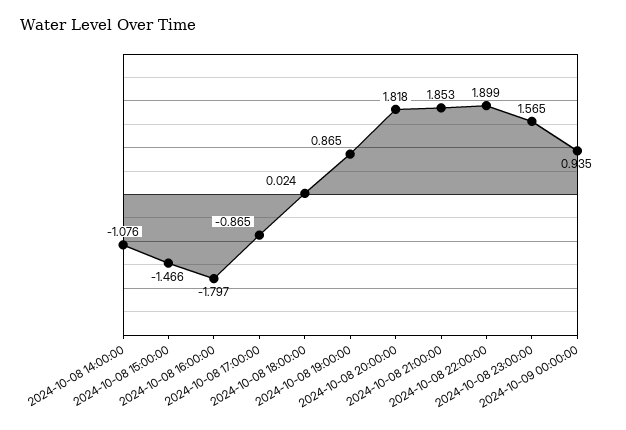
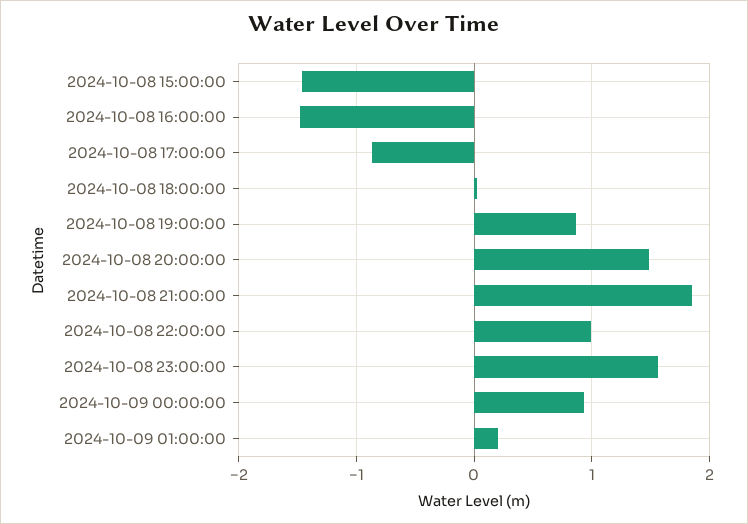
2024-10-08 14:00:00: -1.076 -> none
2024-10-08 16:00:00: -1.797 -> -1.5
2024-10-08 20:00:00: 1.818 -> 1.5
2024-10-08 22:00:00: 1.899 -> 1
2024-10-09 01:00:00: none -> 0.2

